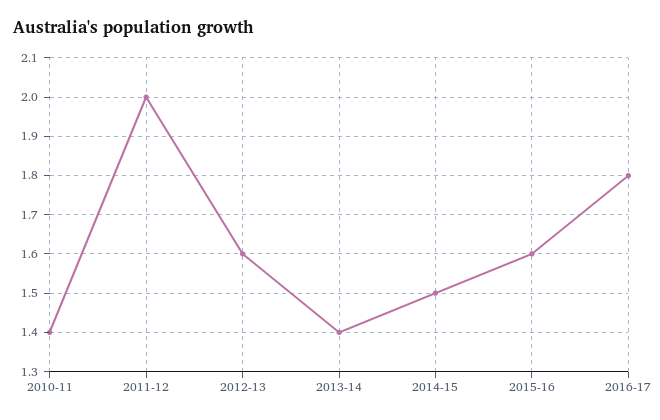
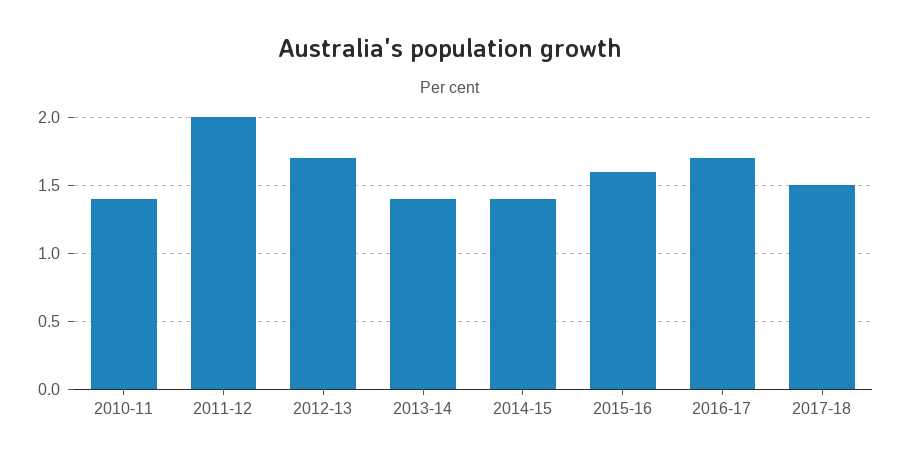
2012-13: 1.6 -> 1.7
2014-15: 1.5 -> 1.4
2016-17: 1.8 -> 1.7
2017-18: none -> 1.5

